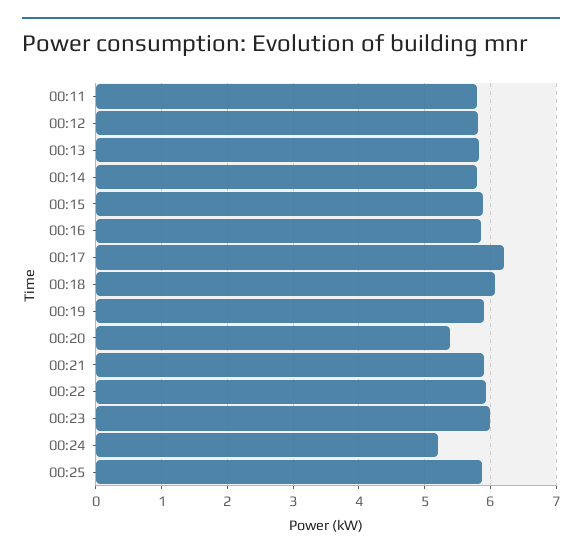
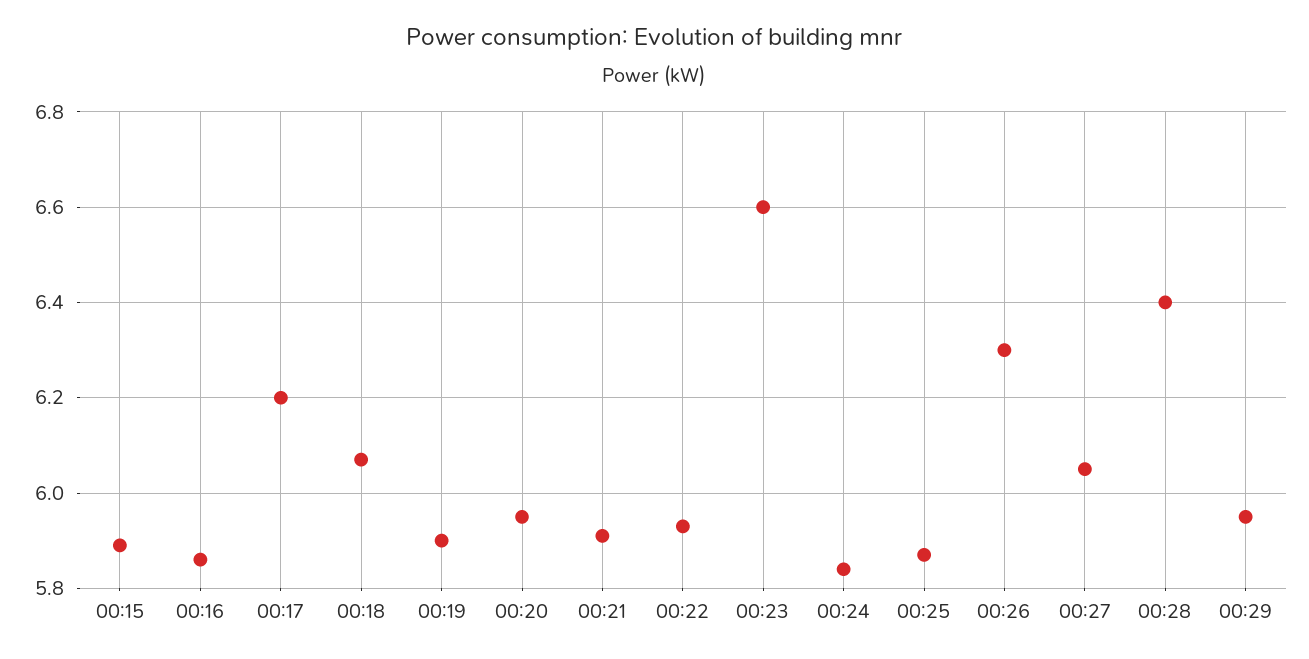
00:11: 5.8 -> none
00:12: 5.8 -> none
00:13: 5.8 -> none
00:14: 5.8 -> none
00:20: 5.4 -> 5.95
00:23: 6 -> 6.6
00:24: 5.2 -> 5.85
00:26: none -> 6.3
00:27: none -> 6.05
00:28: none -> 6.4
00:29: none -> 5.95

